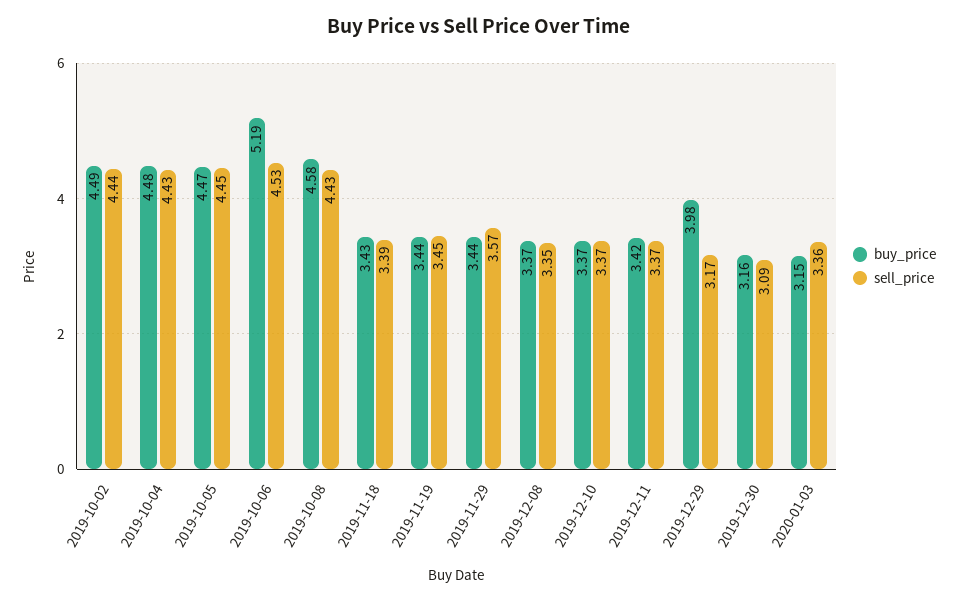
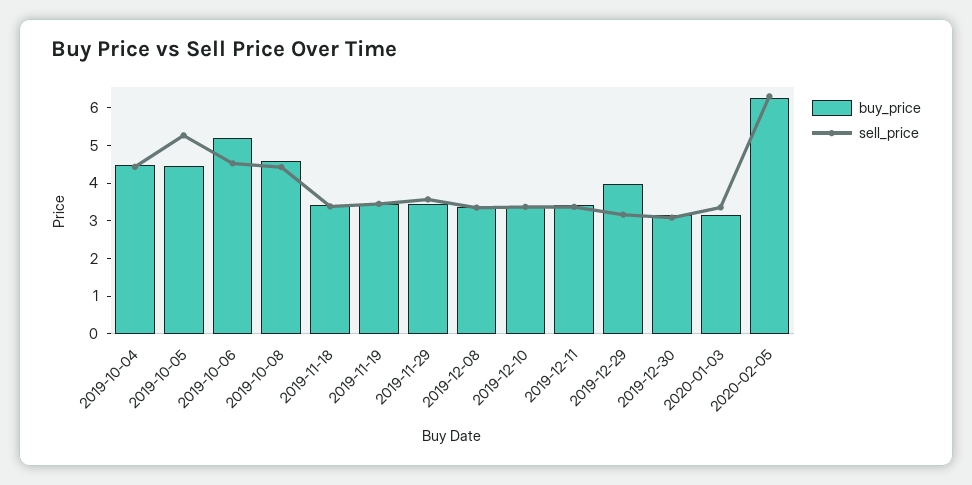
buy_price, 2019-10-02: 4.49 -> none
sell_price, 2019-10-02: 4.44 -> none
sell_price, 2019-10-05: 4.45 -> 5.25
buy_price, 2020-02-05: none -> 6.25
sell_price, 2020-02-05: none -> 6.25

